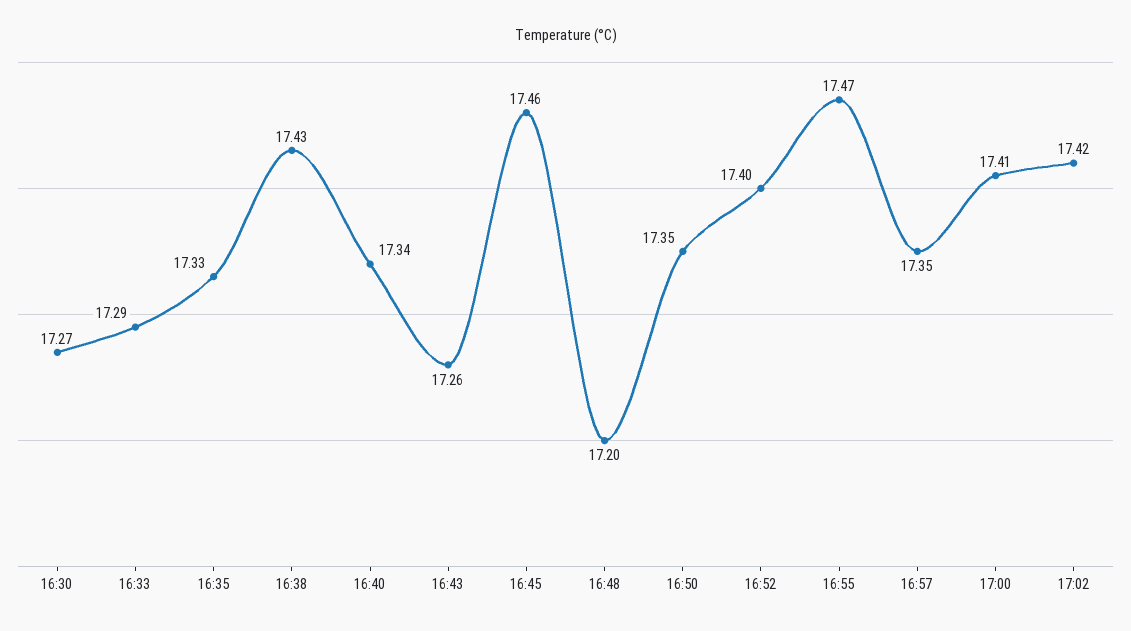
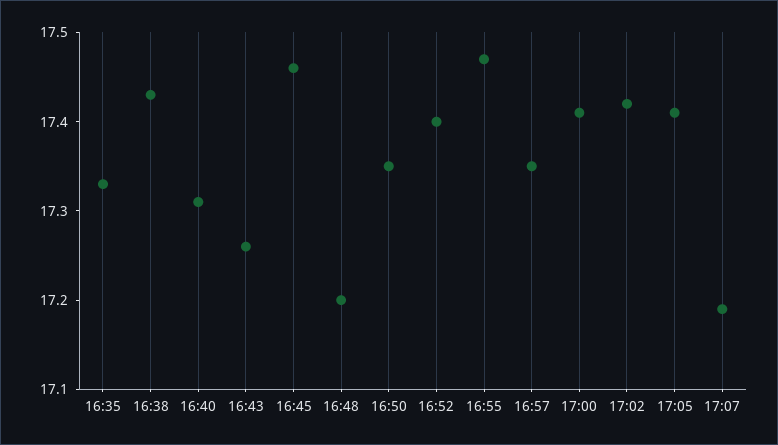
16:30: 17.27 -> none
16:33: 17.29 -> none
16:40: 17.34 -> 17.31
17:05: none -> 17.41
17:07: none -> 17.19

